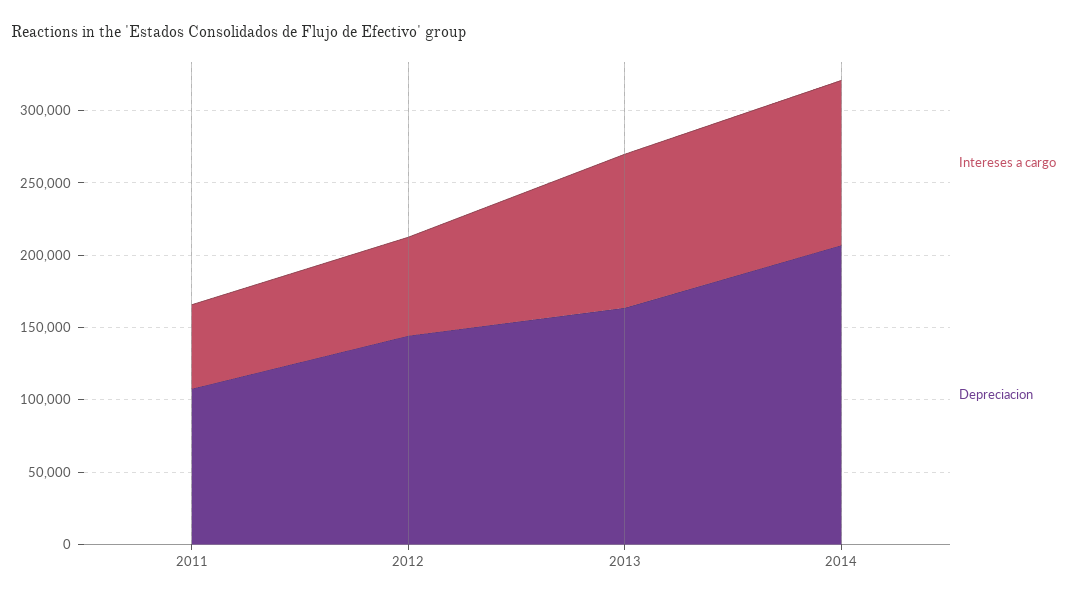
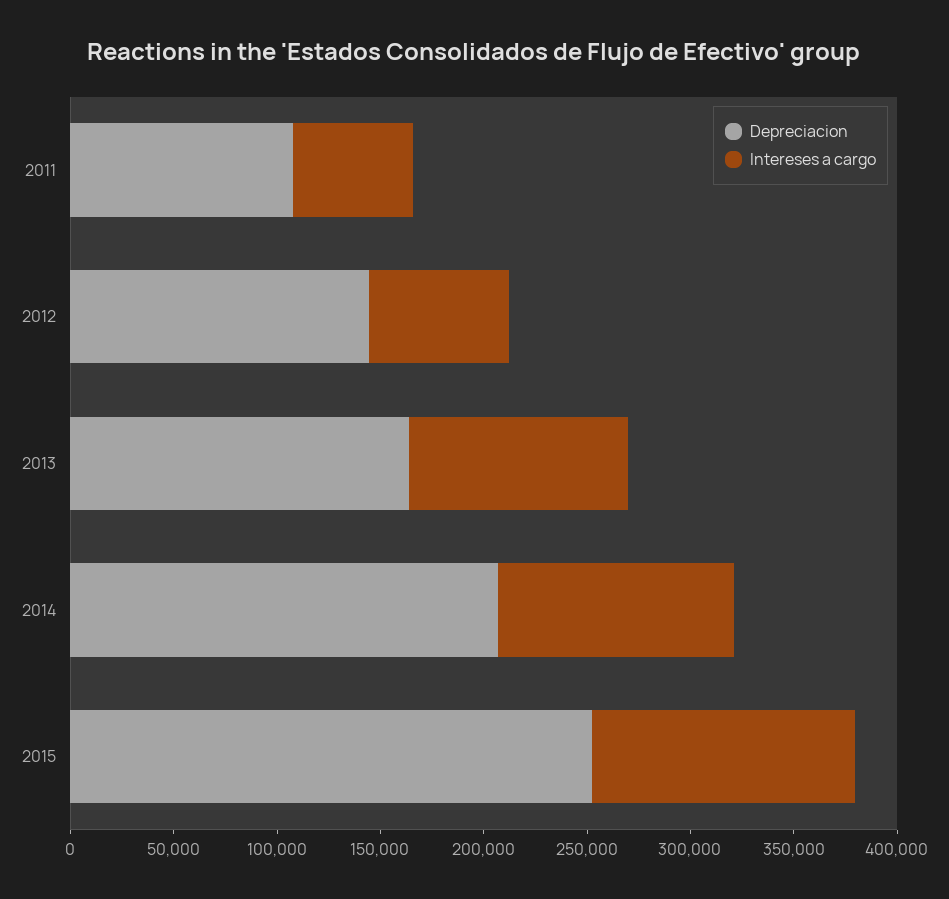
Depreciacion, 2015: none -> 250000
Intereses a cargo, 2015: none -> 130000

